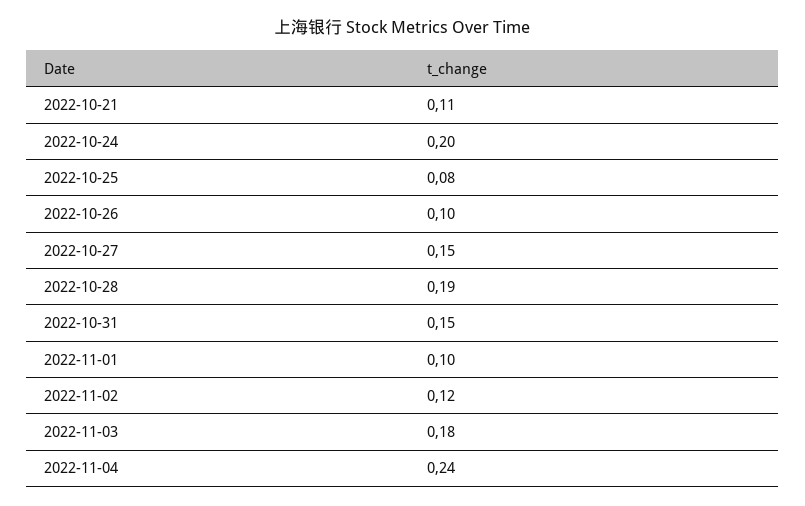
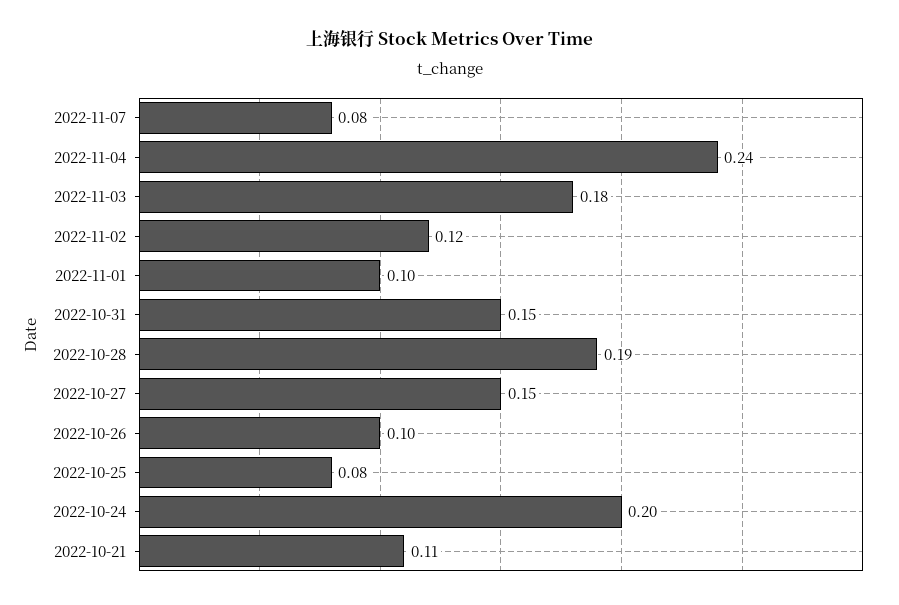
2022-11-07: none -> 0.08

